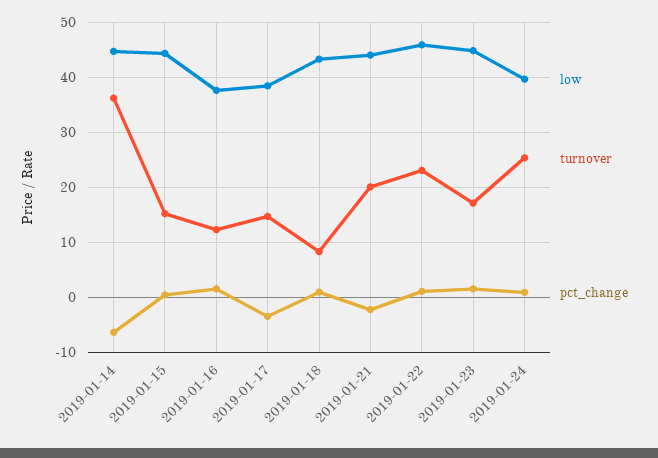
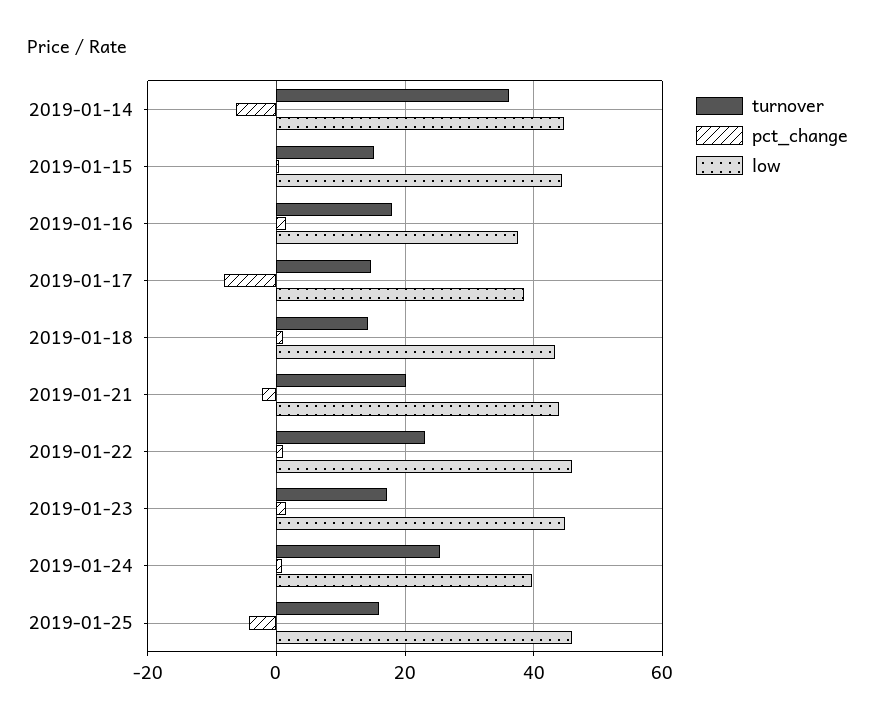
turnover, 2019-01-16: 12 -> 18
pct_change, 2019-01-17: -4 -> -8
turnover, 2019-01-18: 8 -> 14
turnover, 2019-01-25: none -> 16
pct_change, 2019-01-25: none -> -4
low, 2019-01-25: none -> 46

